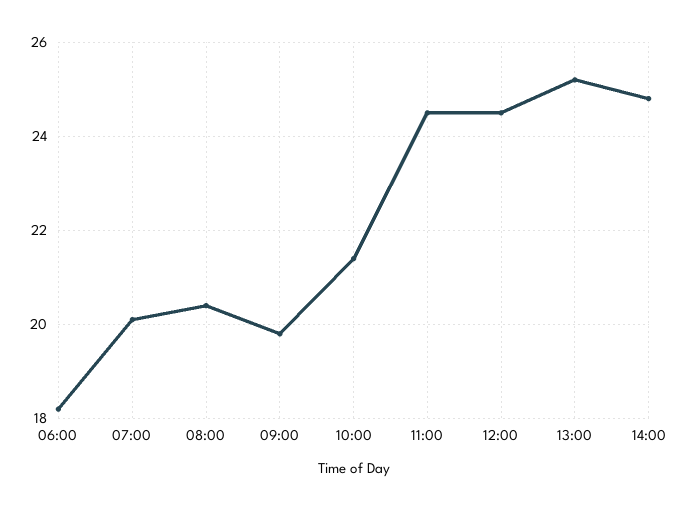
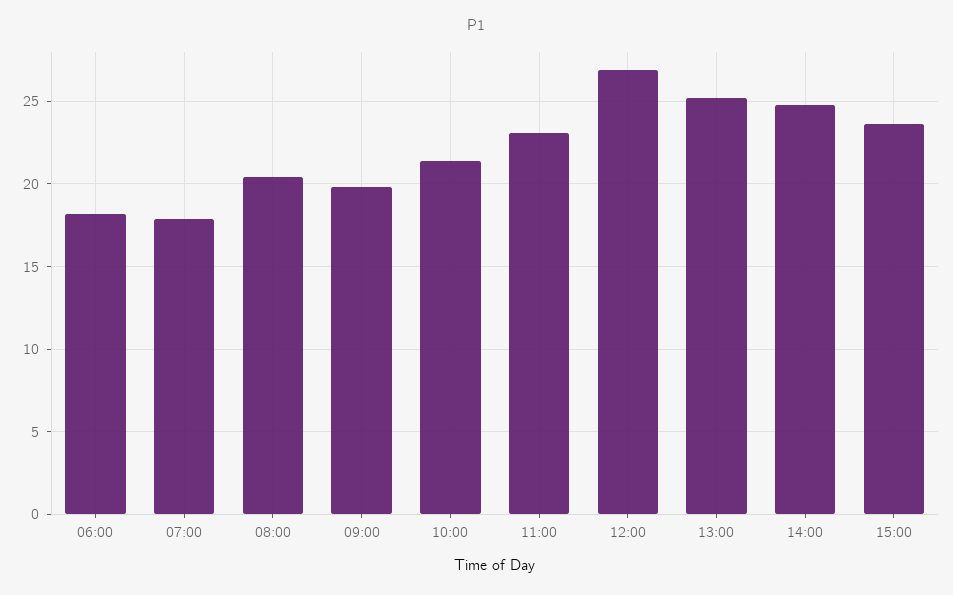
07:00: 20 -> 18
11:00: 24.5 -> 23
12:00: 24.5 -> 27
15:00: none -> 23.5

